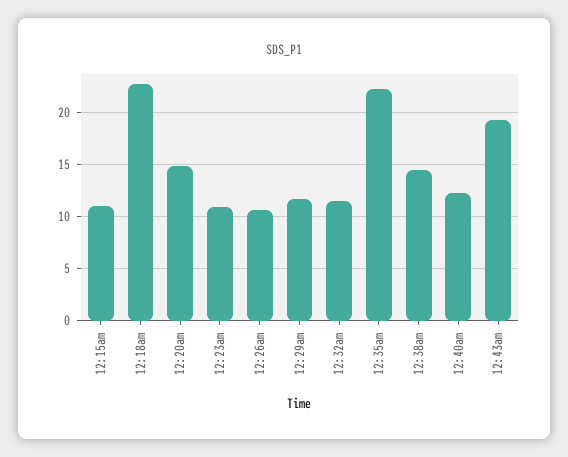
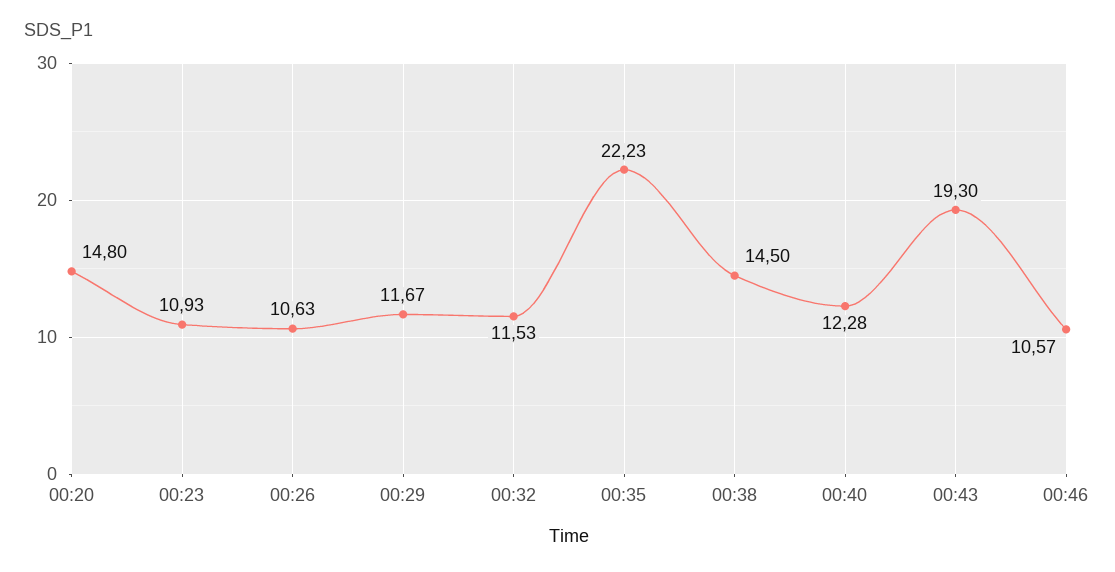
12:15am: 11 -> none
12:18am: 23 -> none
00:46: none -> 10.57

